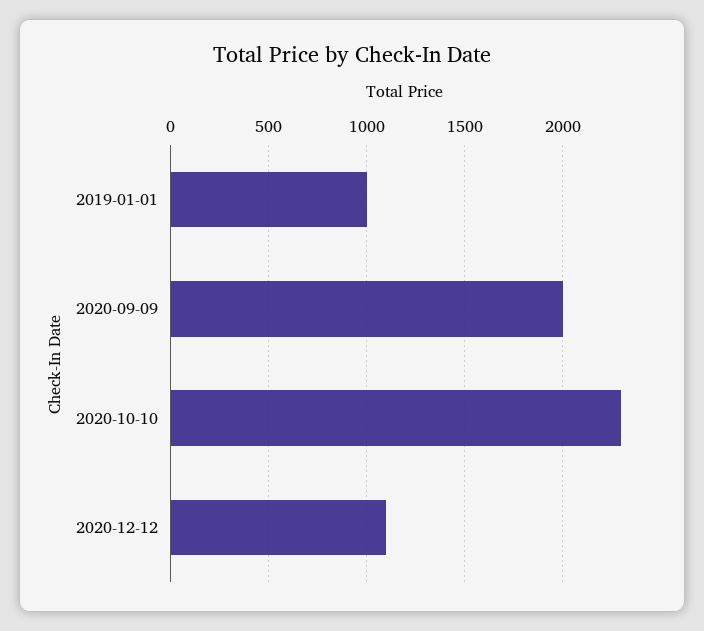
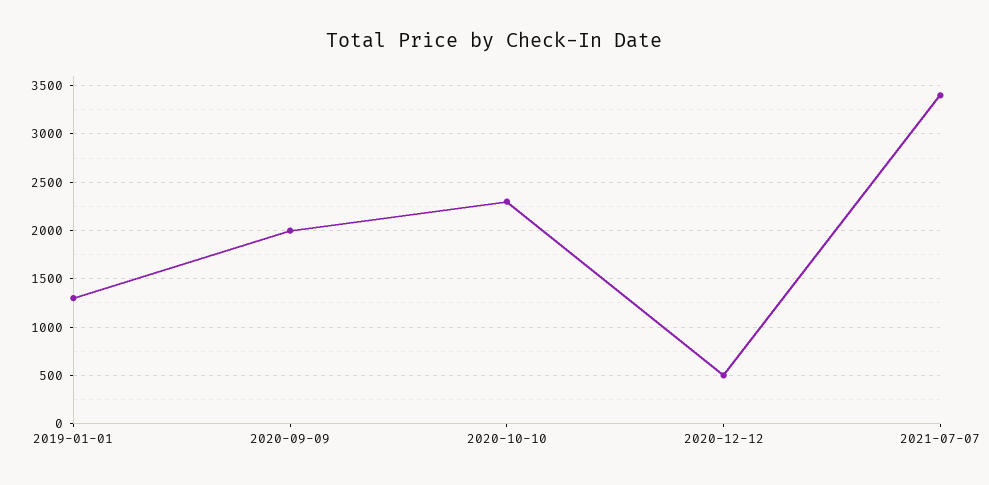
2019-01-01: 1000 -> 1300
2020-12-12: 1100 -> 500
2021-07-07: none -> 3400

